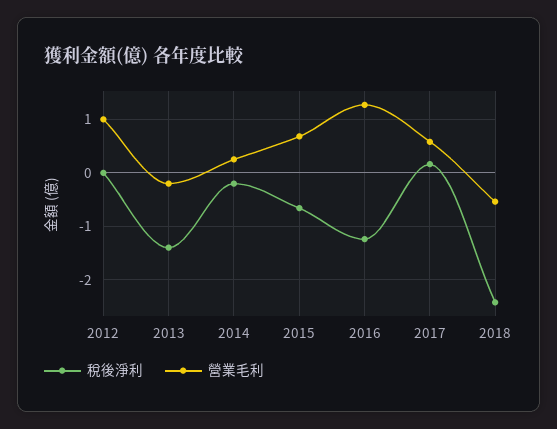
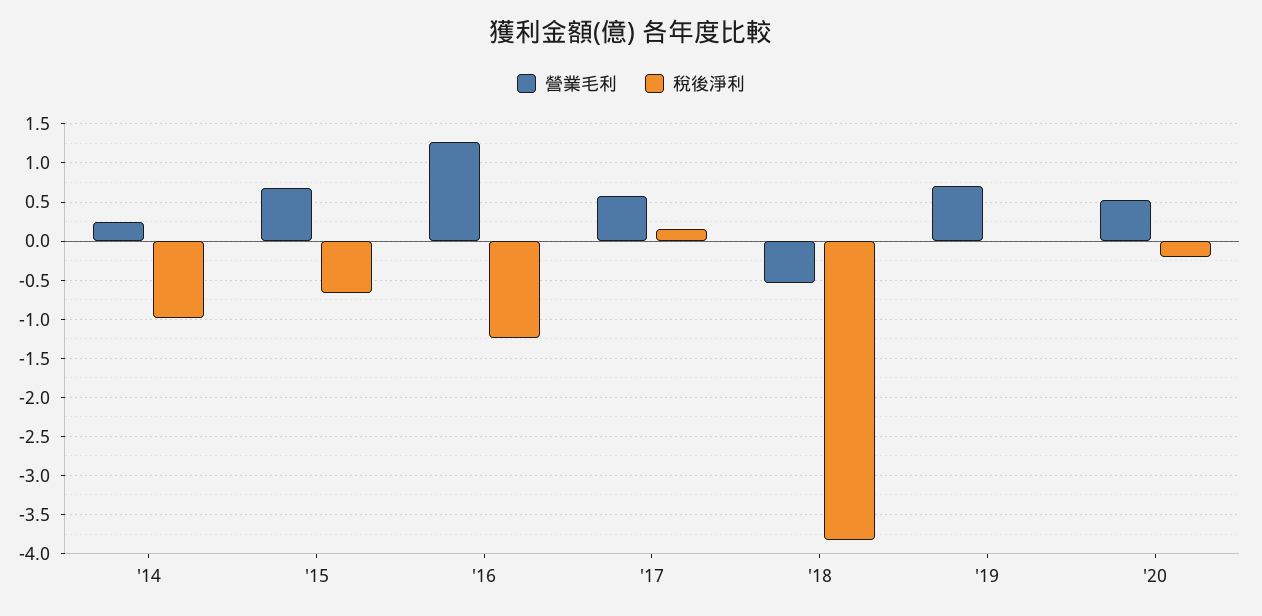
稅後淨利, 2012: 0 -> none
營業毛利, 2012: 1 -> none
稅後淨利, 2013: -1.4 -> none
營業毛利, 2013: -0.2 -> none
稅後淨利, 2014: -0.2 -> -1
稅後淨利, 2018: -2.4 -> -3.8
營業毛利, '19: none -> 0.7
稅後淨利, '19: none -> 0
營業毛利, '20: none -> 0.5
稅後淨利, '20: none -> -0.2

